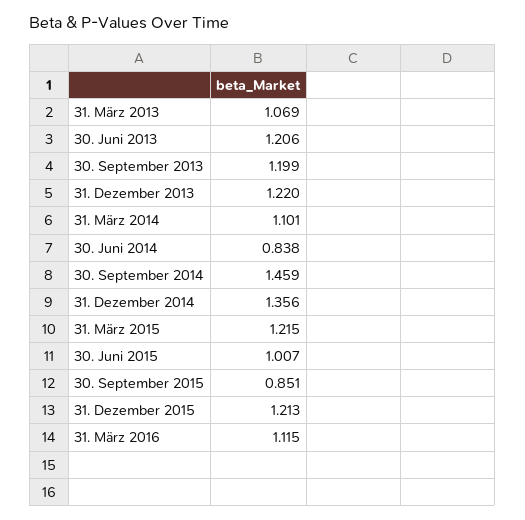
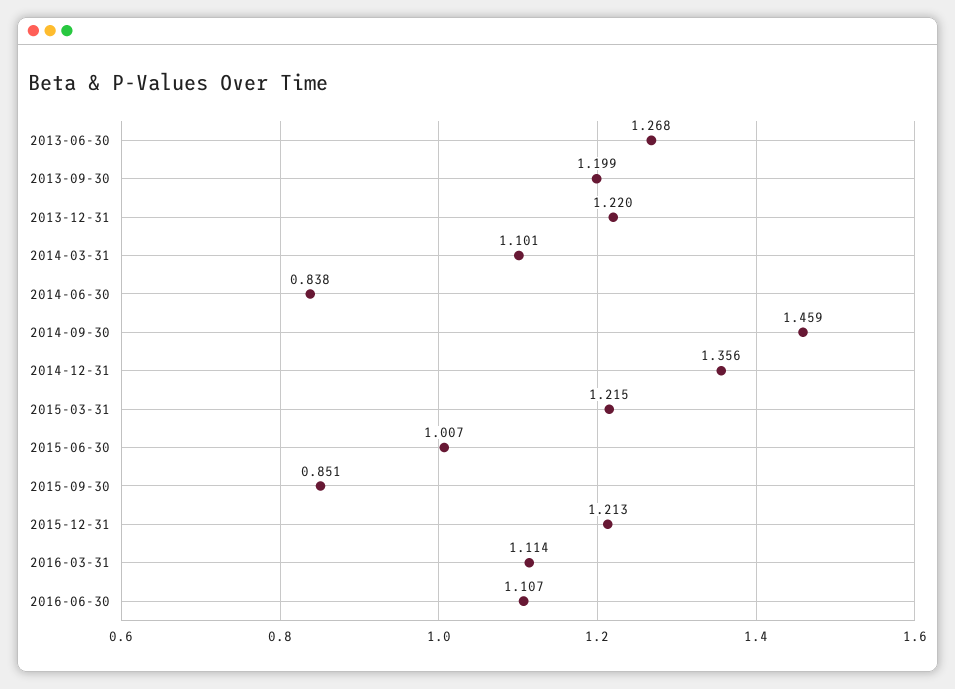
31. März 2013: 1.069 -> none
30. Juni 2013: 1.206 -> 1.268
31. März 2016: 1.115 -> 1.114
2016-06-30: none -> 1.107

